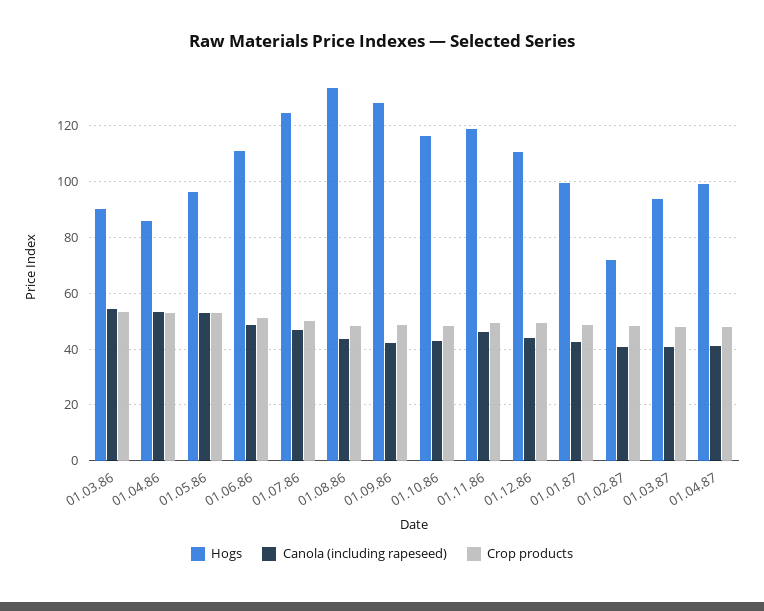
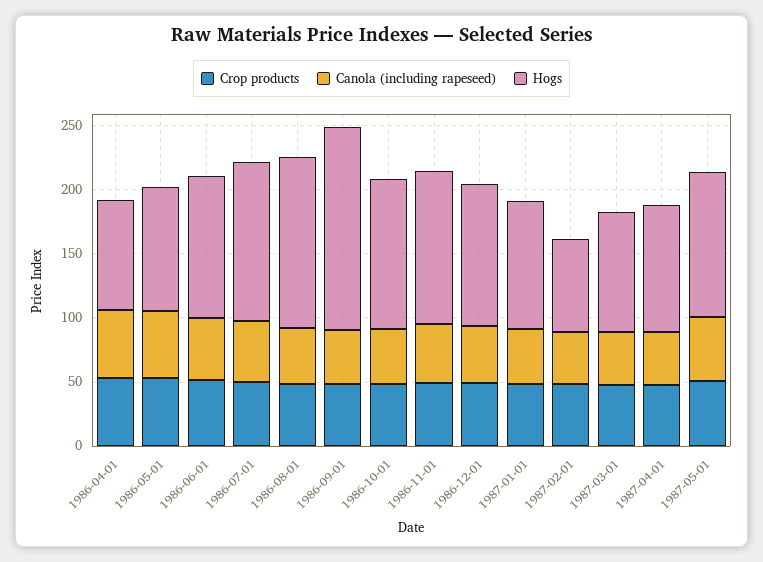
Hogs, 01.03.86: 90 -> none
Canola (including rapeseed), 01.03.86: 55 -> none
Crop products, 01.03.86: 52.5 -> none
Hogs, 01.09.86: 127.5 -> 160
Crop products, 1987-05-01: none -> 50
Canola (including rapeseed), 1987-05-01: none -> 50
Hogs, 1987-05-01: none -> 110

